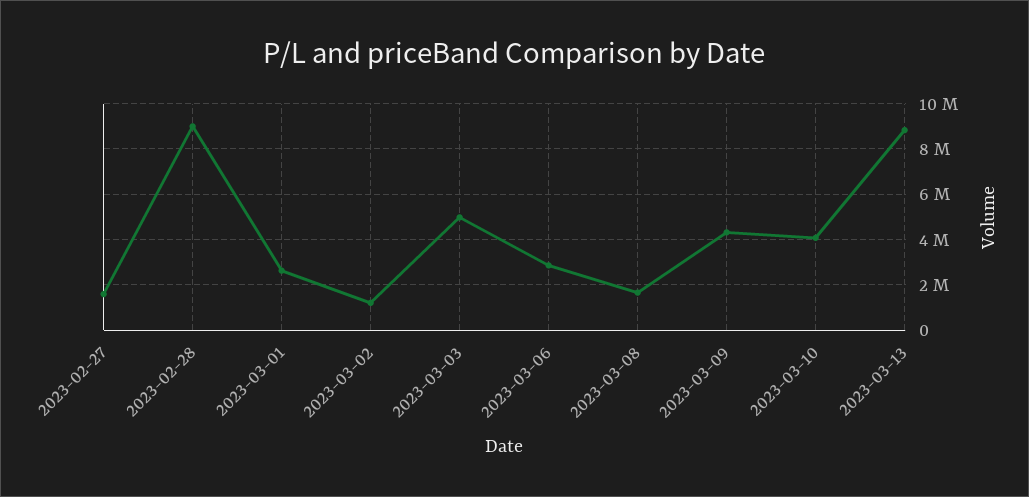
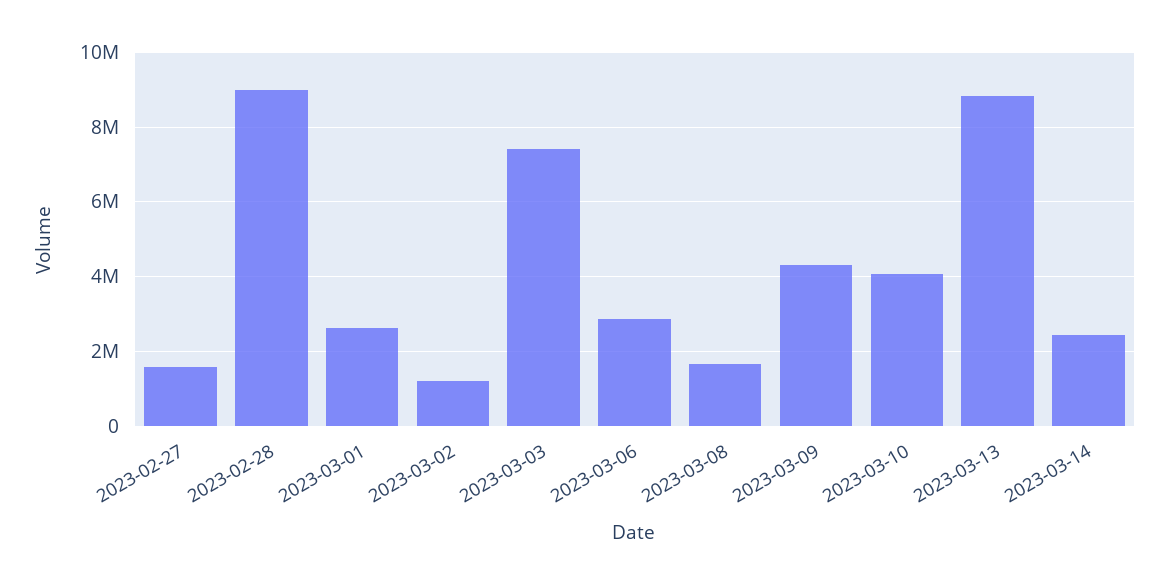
2023-03-03: 5000000 -> 7400000
2023-03-14: none -> 2400000

